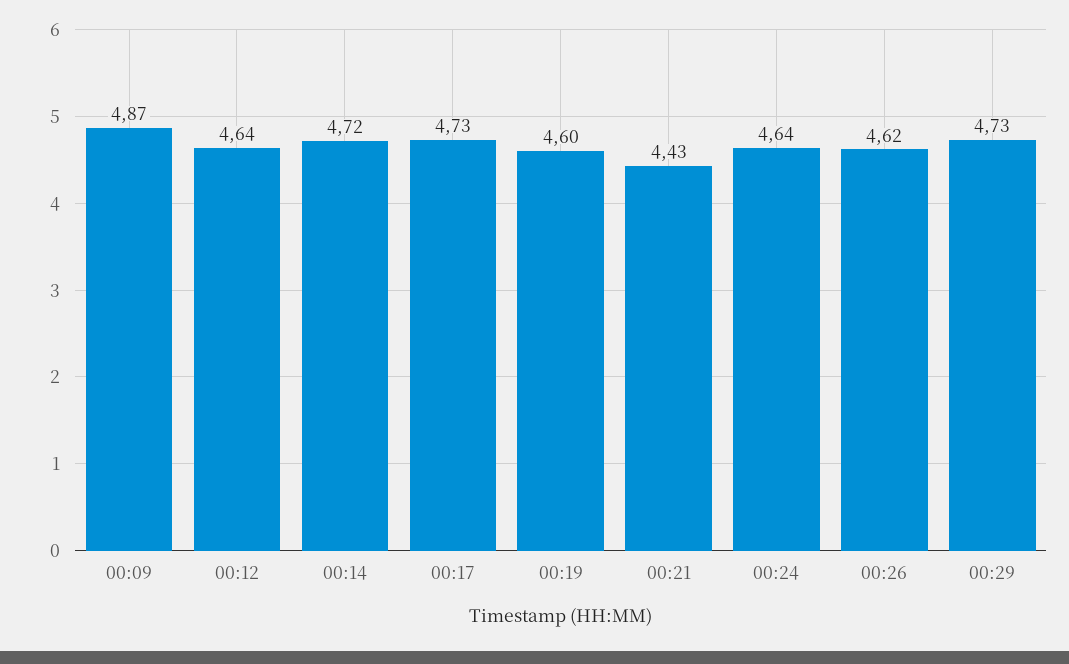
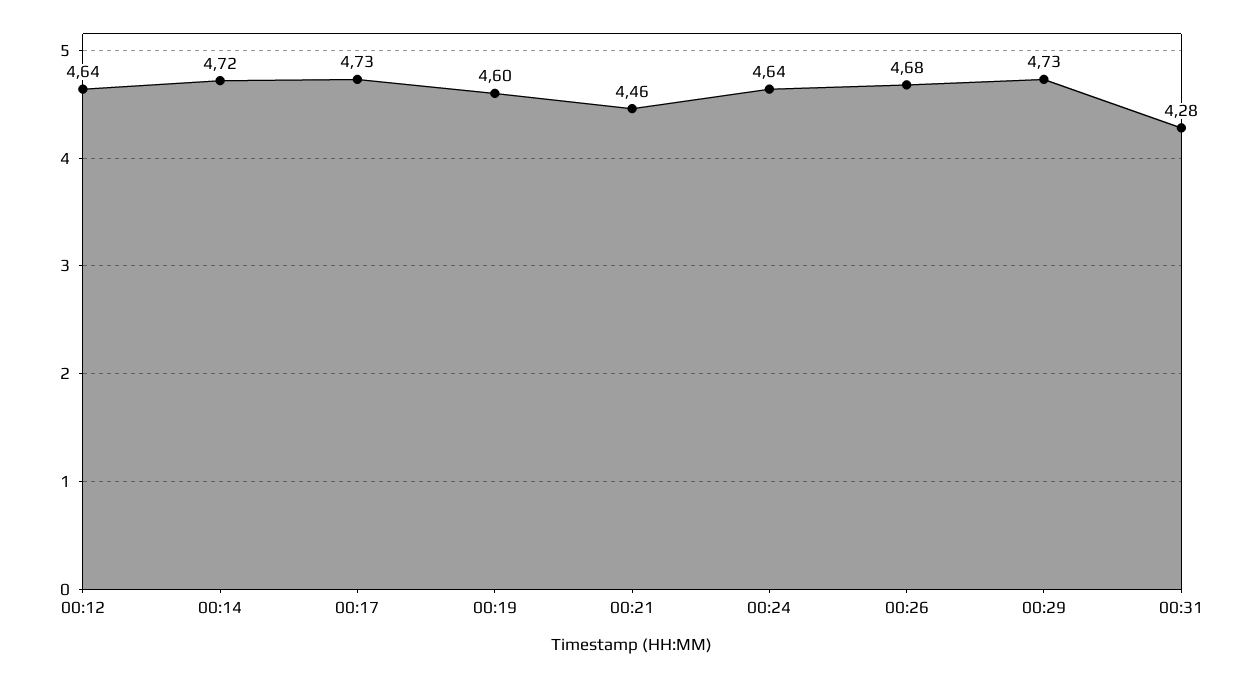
00:09: 4.87 -> none
00:21: 4.43 -> 4.46
00:26: 4.62 -> 4.68
00:31: none -> 4.28

